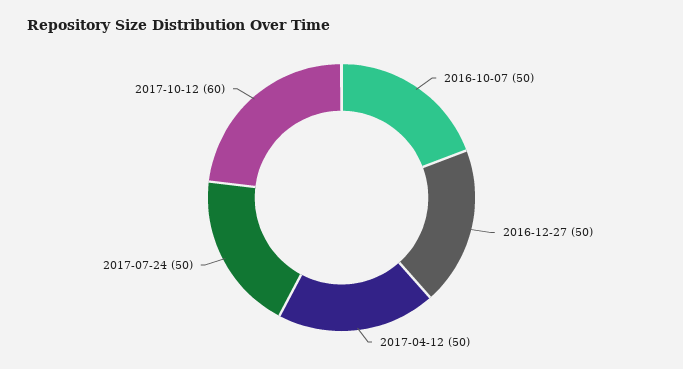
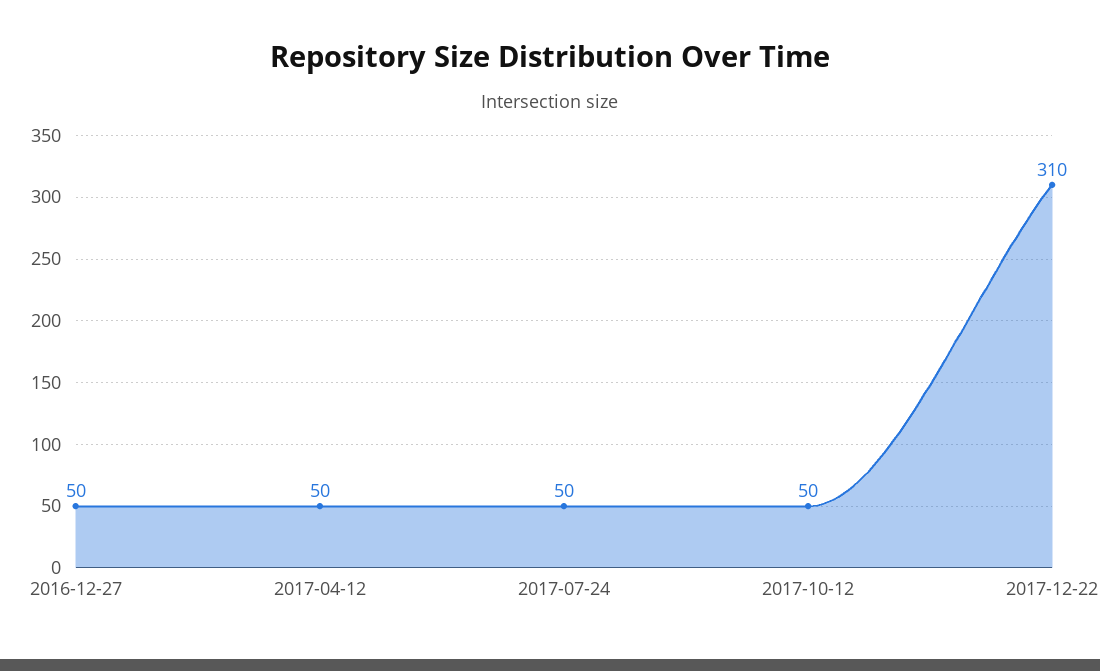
2016-10-07: 50 -> none
2017-10-12: 60 -> 50
2017-12-22: none -> 310

